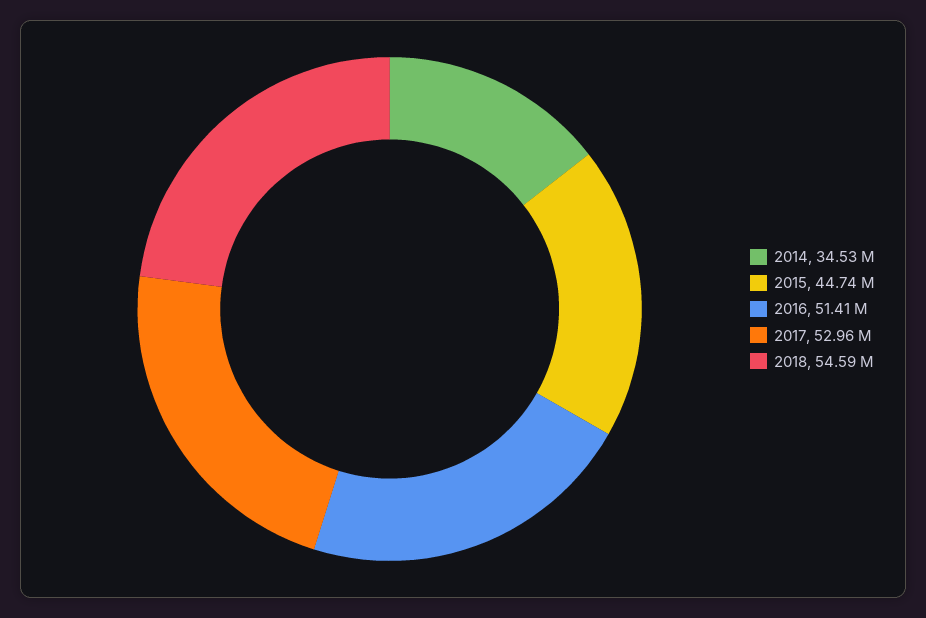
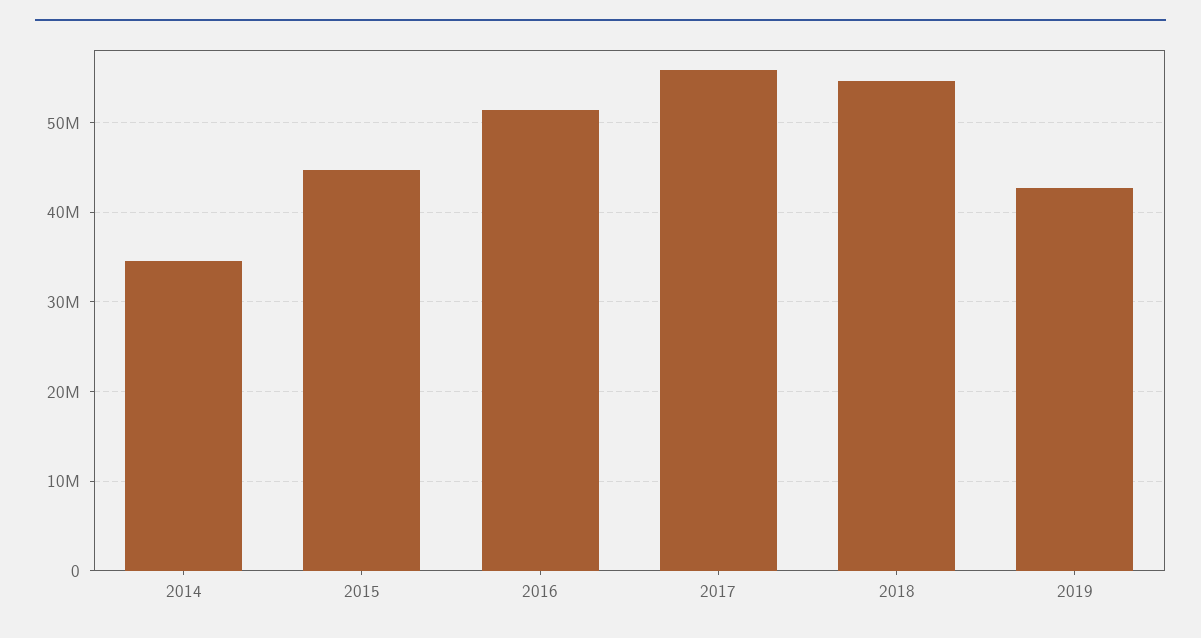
2017: 52960000 -> 56000000
2019: none -> 43000000

